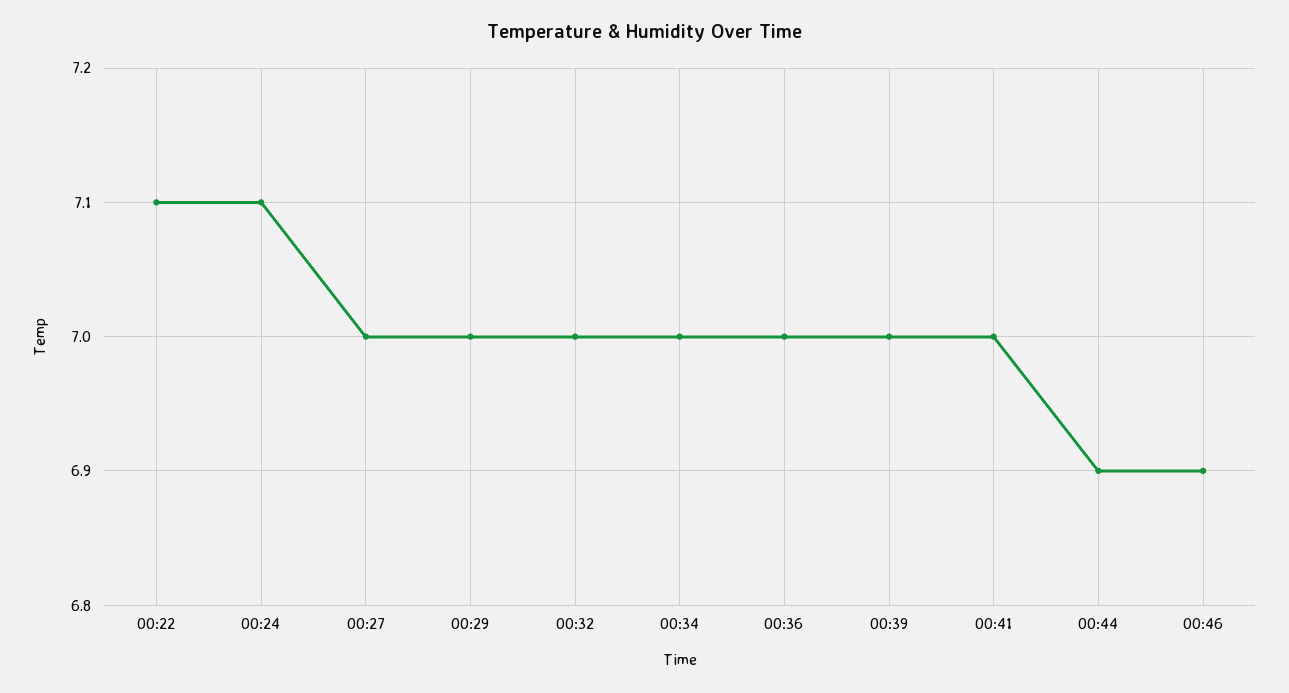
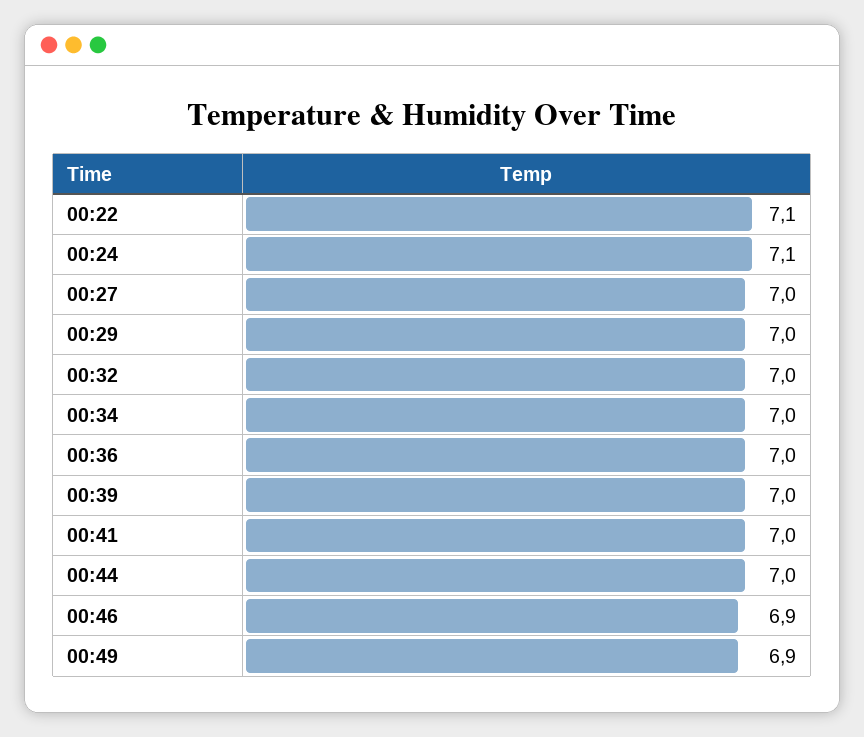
00:44: 6.9 -> 7
00:49: none -> 6.9

